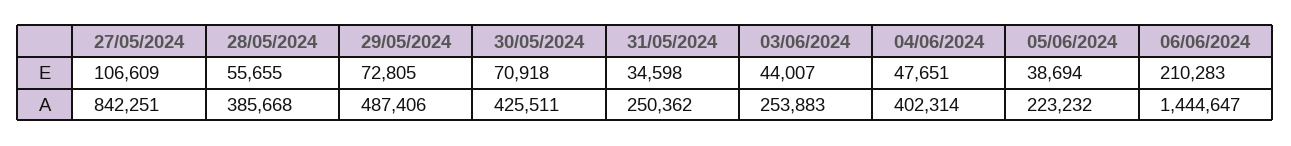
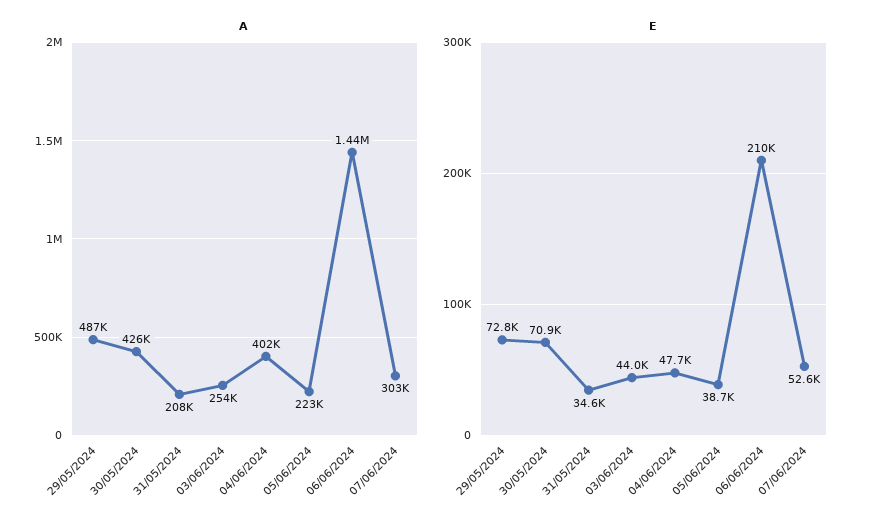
E, 27/05/2024: 106609 -> none
E, 28/05/2024: 55655 -> none
A, 27/05/2024: 842251 -> none
A, 28/05/2024: 385668 -> none
A, 31/05/2024: 250362 -> 208000
A, 07/06/2024: none -> 303000
E, 07/06/2024: none -> 52600

